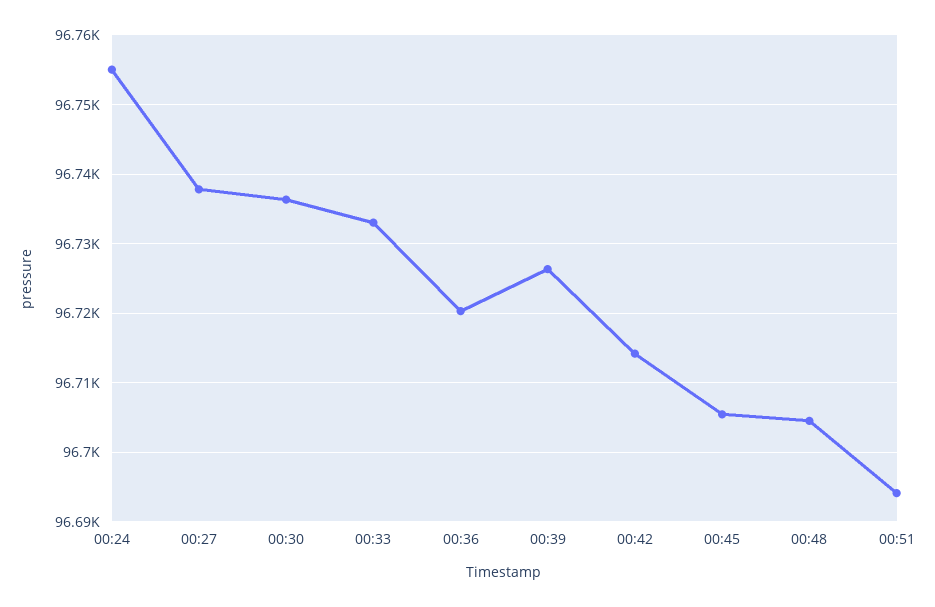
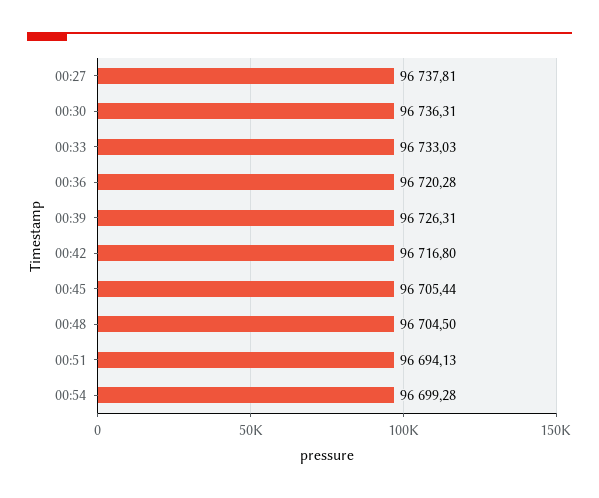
00:24: 96755 -> none
00:42: 96714 -> 96716.8
00:54: none -> 96699.28

